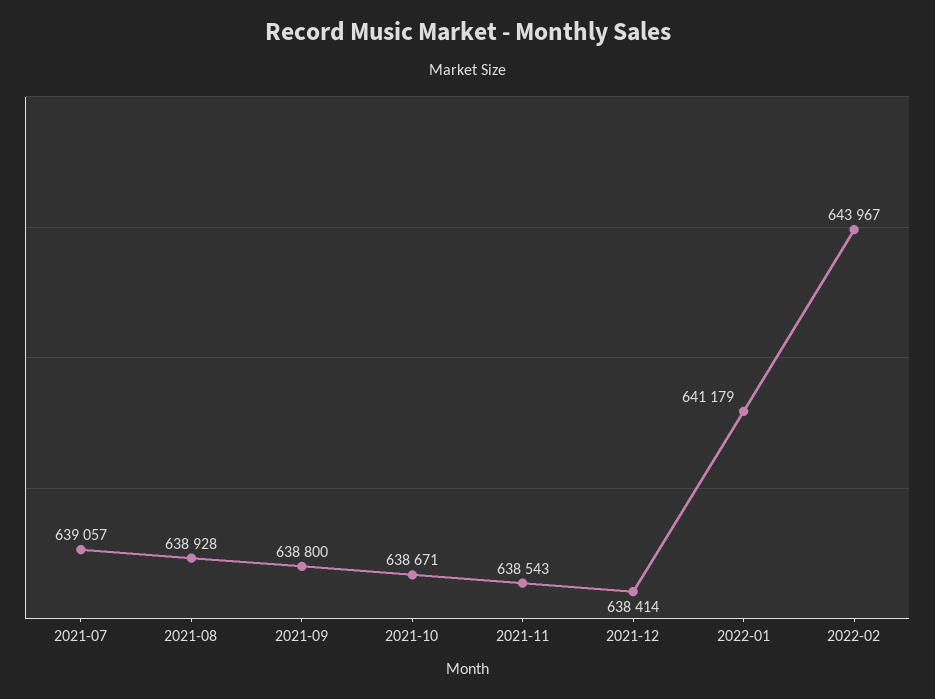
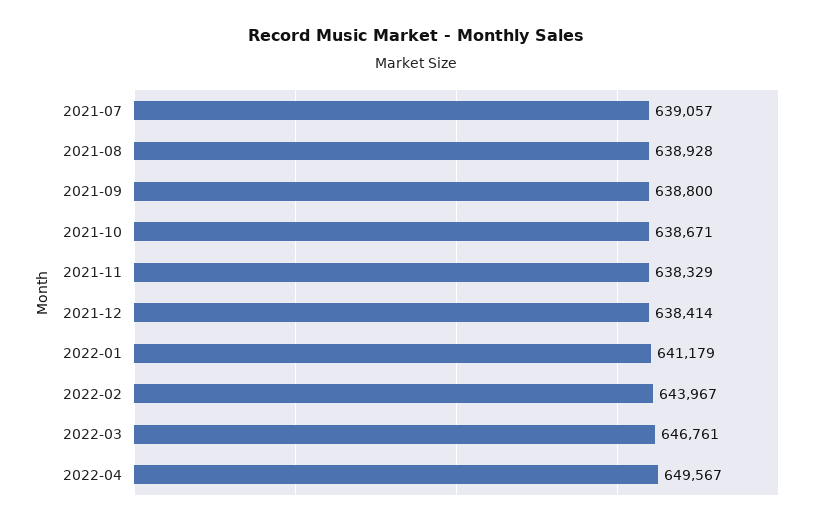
2021-11: 638543 -> 638329
2022-03: none -> 646761
2022-04: none -> 649567

